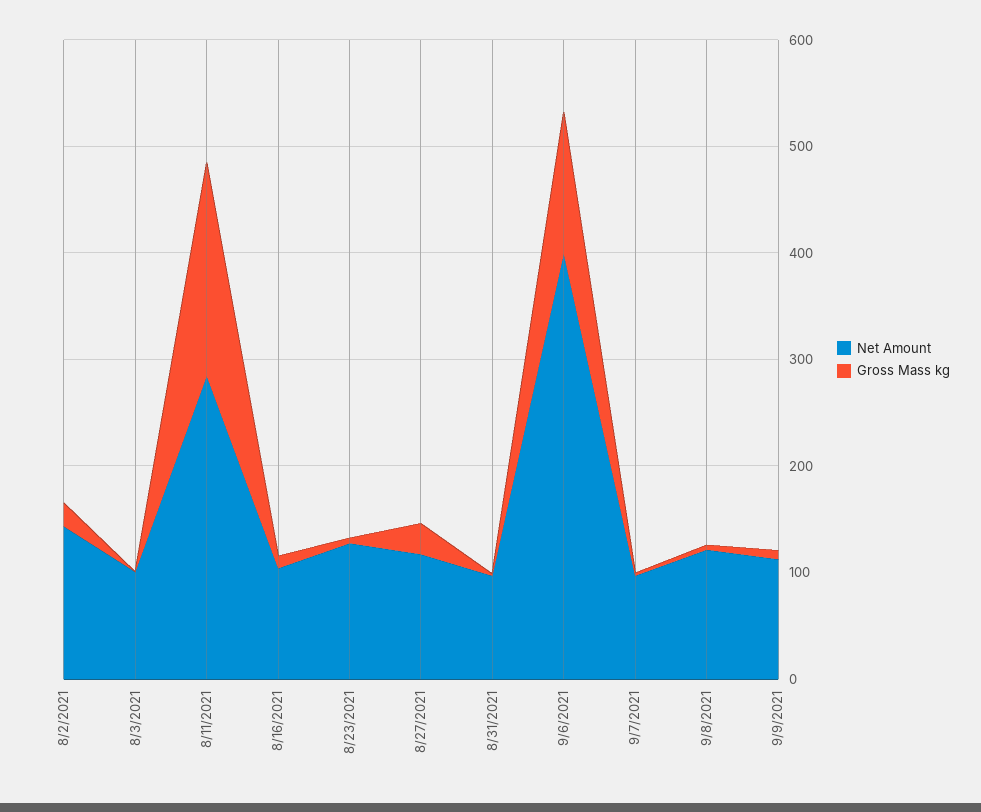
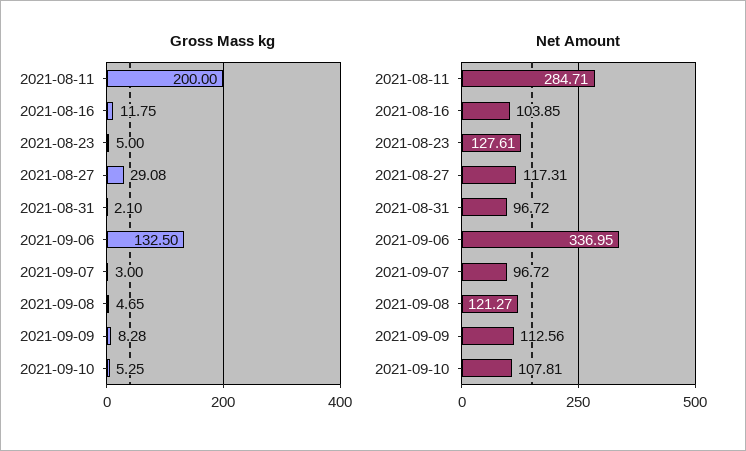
Net Amount, 8/2/2021: 140 -> none
Gross Mass kg, 8/2/2021: 20 -> none
Net Amount, 8/3/2021: 100 -> none
Gross Mass kg, 8/3/2021: 0 -> none
Net Amount, 9/6/2021: 400 -> 336.95
Gross Mass kg, 2021-09-10: none -> 5.25
Net Amount, 2021-09-10: none -> 107.81

